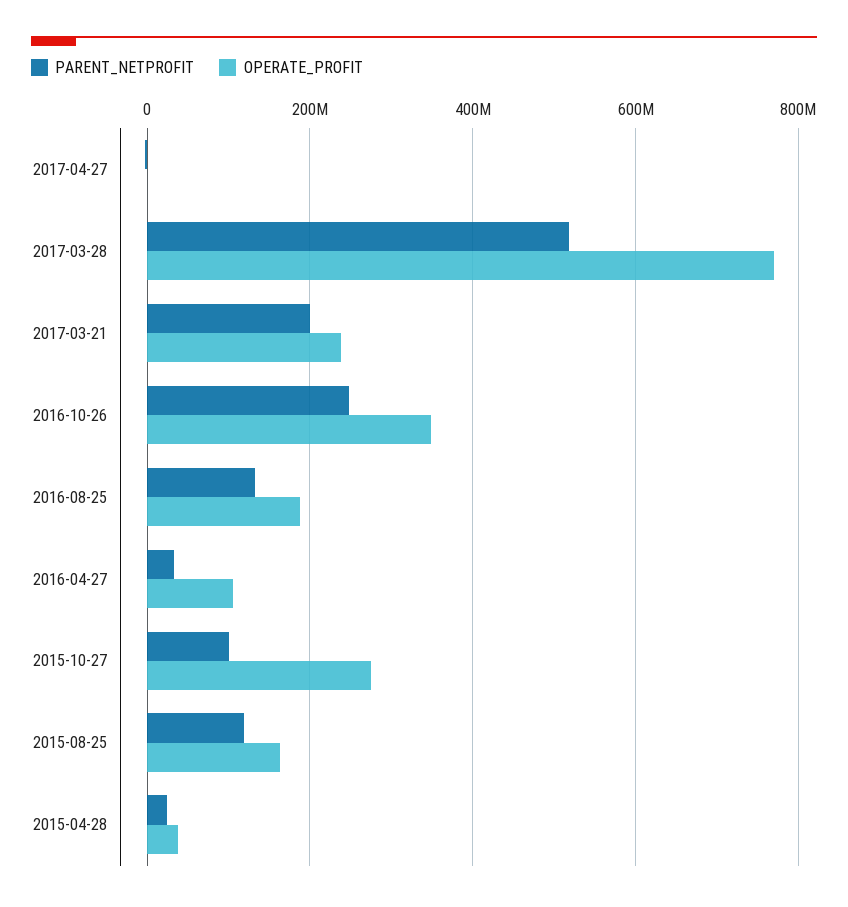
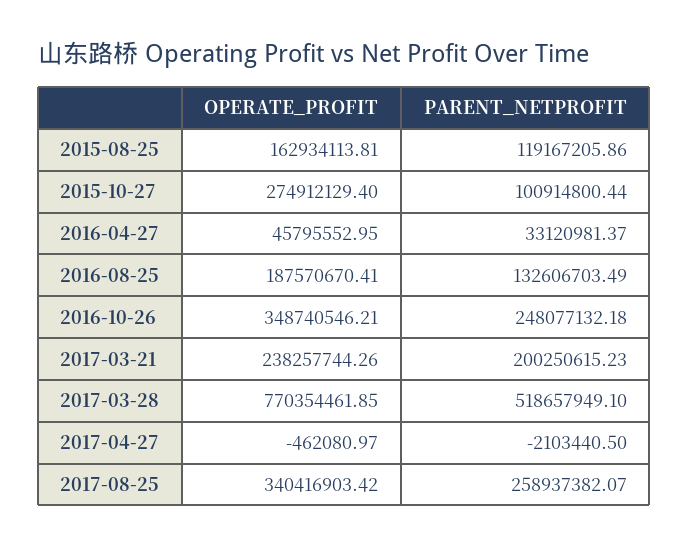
OPERATE_PROFIT, 2016-04-27: 100000000 -> 45795552.95
PARENT_NETPROFIT, 2015-04-28: 20000000 -> none
OPERATE_PROFIT, 2015-04-28: 40000000 -> none
OPERATE_PROFIT, 2017-08-25: none -> 340416903.42
PARENT_NETPROFIT, 2017-08-25: none -> 258937382.07

